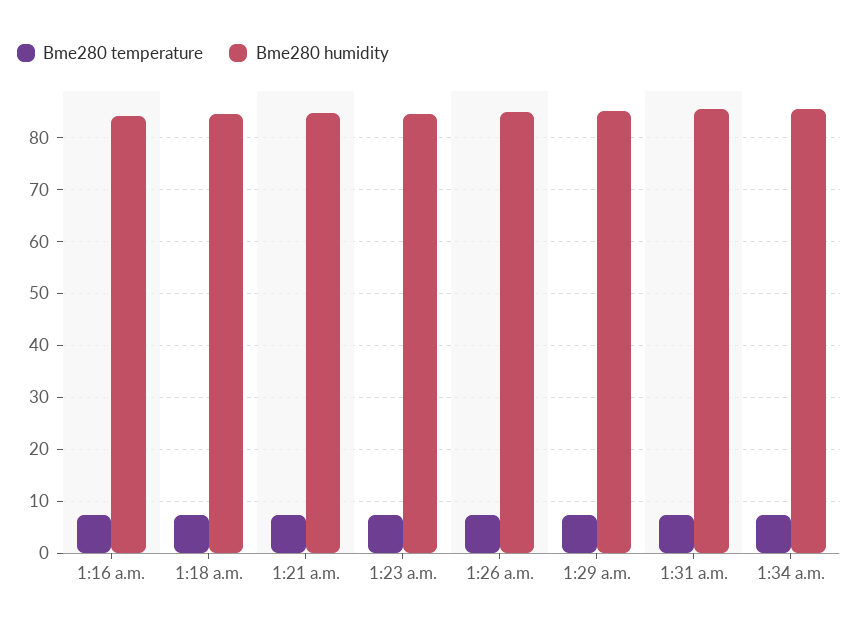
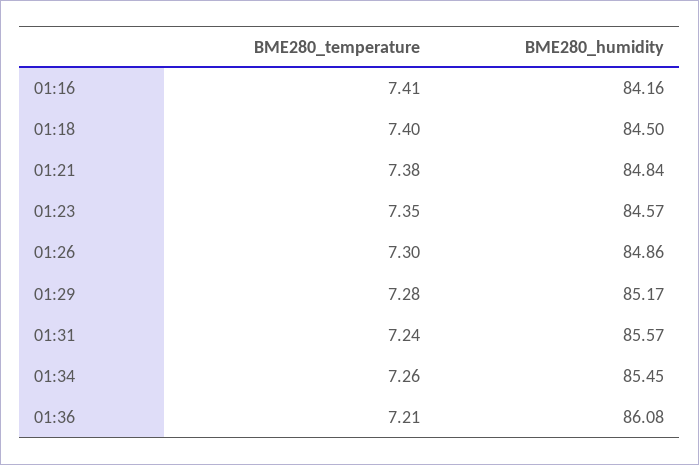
Bme280 temperature, 01:36: none -> 7.21
Bme280 humidity, 01:36: none -> 86.08

